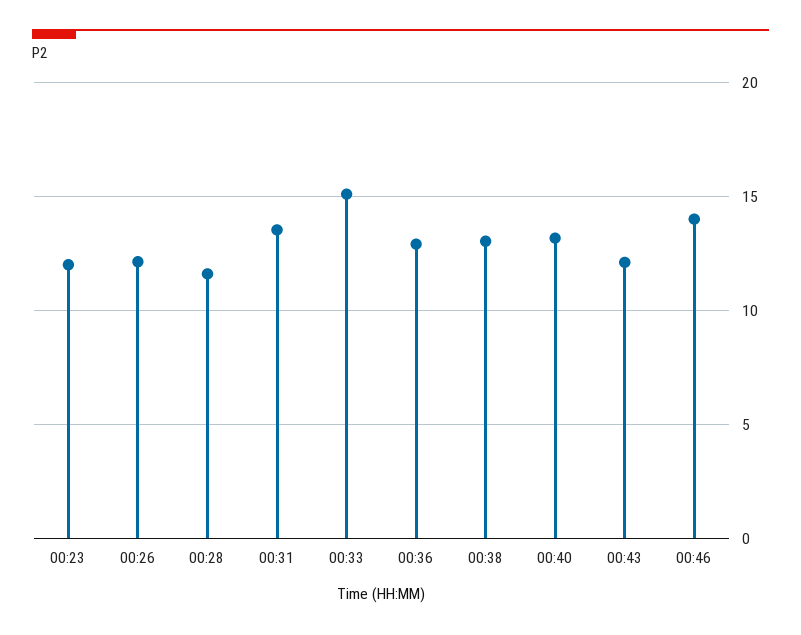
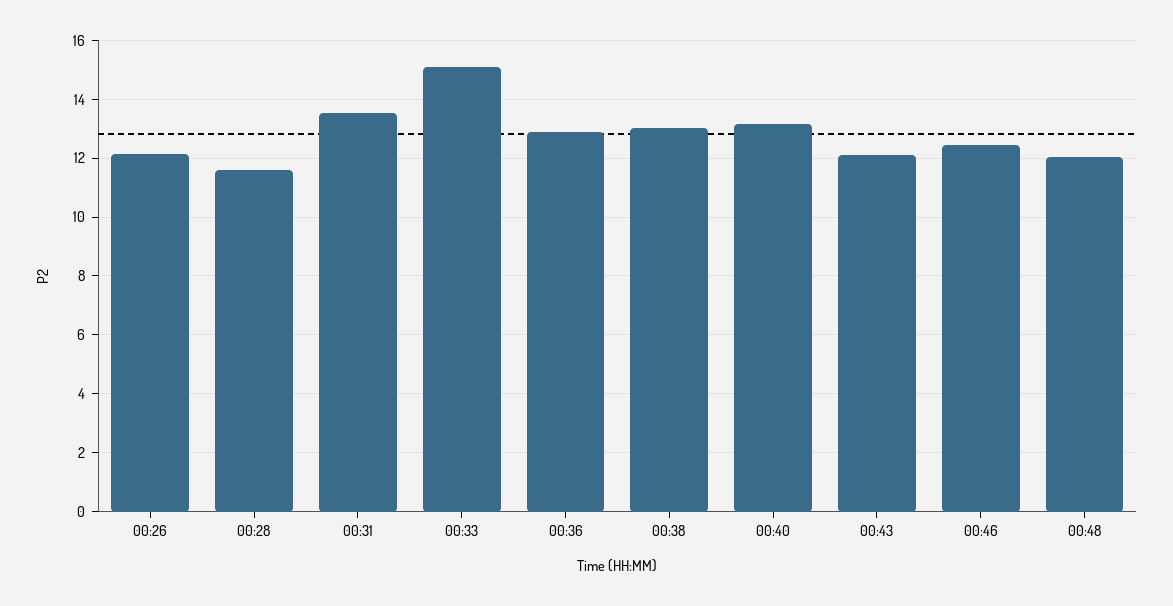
00:23: 12 -> none
00:46: 14 -> 12.5
00:48: none -> 12

